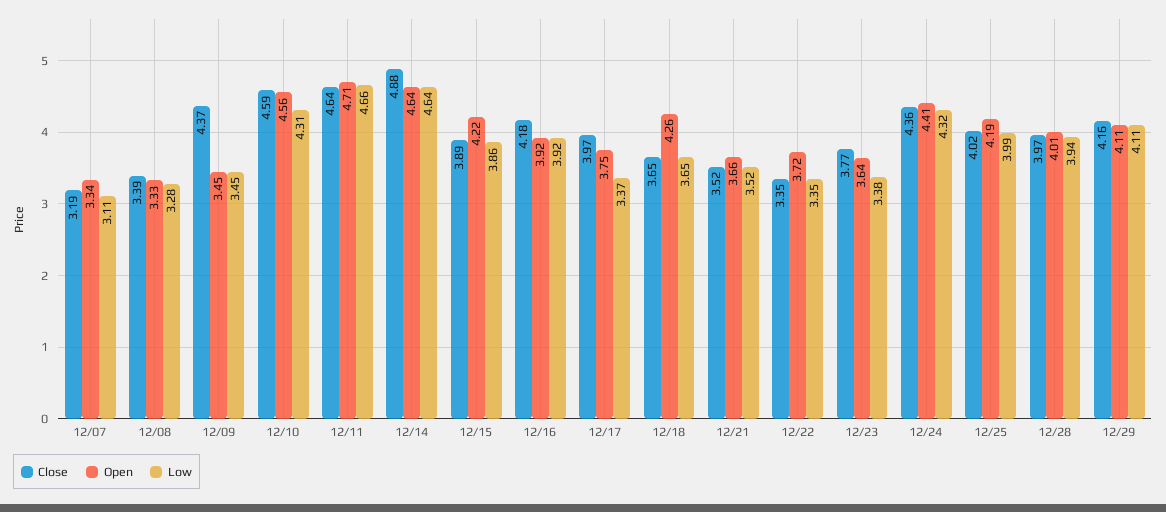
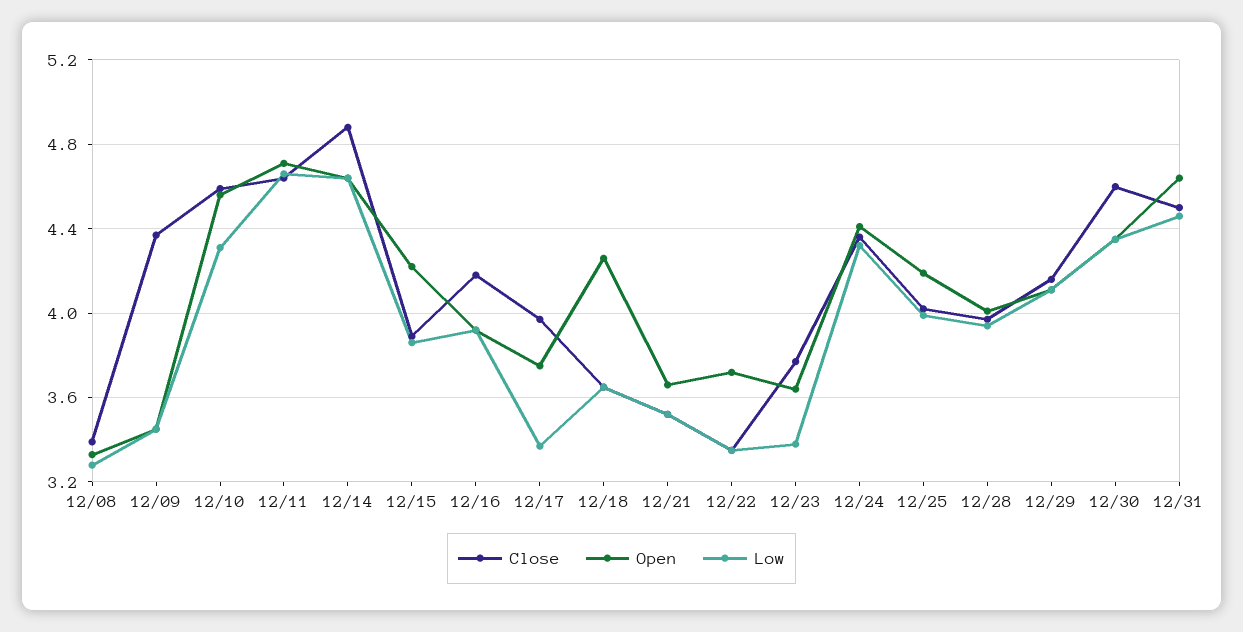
Close, 12/07: 3.19 -> none
Open, 12/07: 3.34 -> none
Low, 12/07: 3.11 -> none
Close, 12/30: none -> 4.6
Open, 12/30: none -> 4.35
Low, 12/30: none -> 4.35
Close, 12/31: none -> 4.5
Open, 12/31: none -> 4.65
Low, 12/31: none -> 4.45

